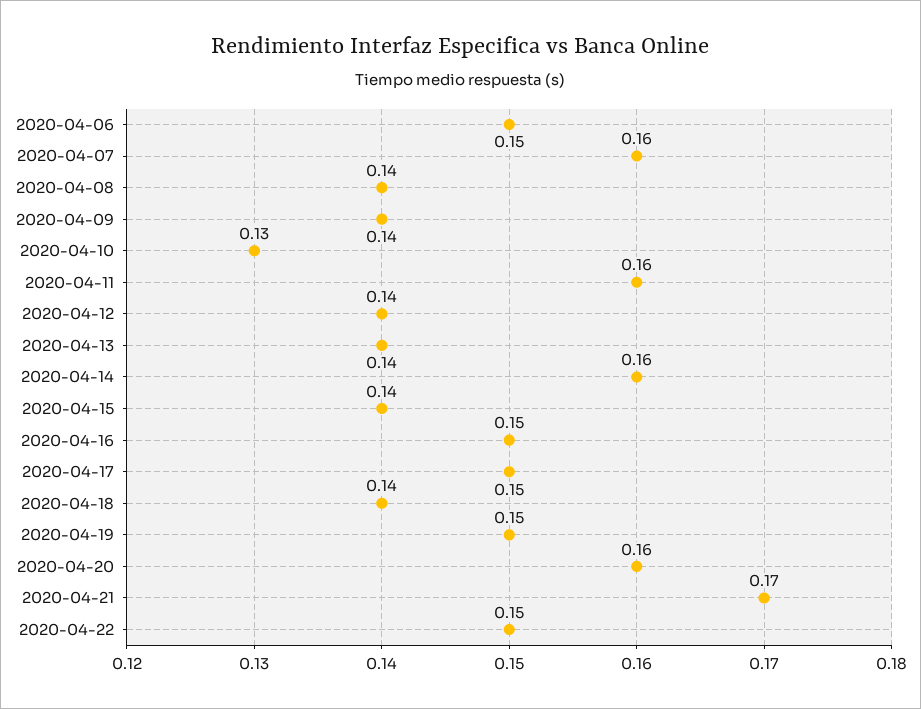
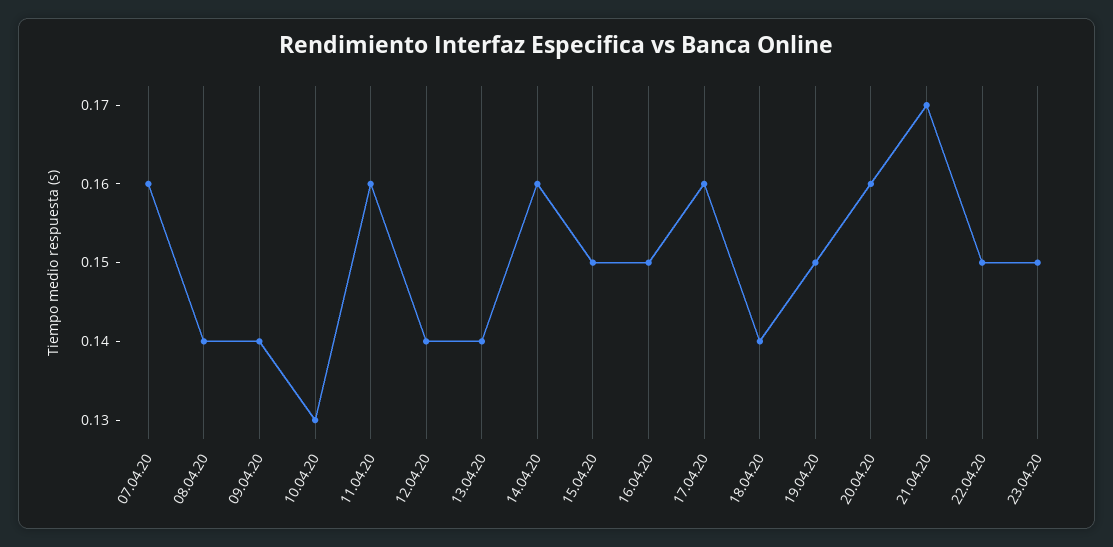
2020-04-06: 0.15 -> none
2020-04-15: 0.14 -> 0.15
2020-04-17: 0.15 -> 0.16
23.04.20: none -> 0.15

